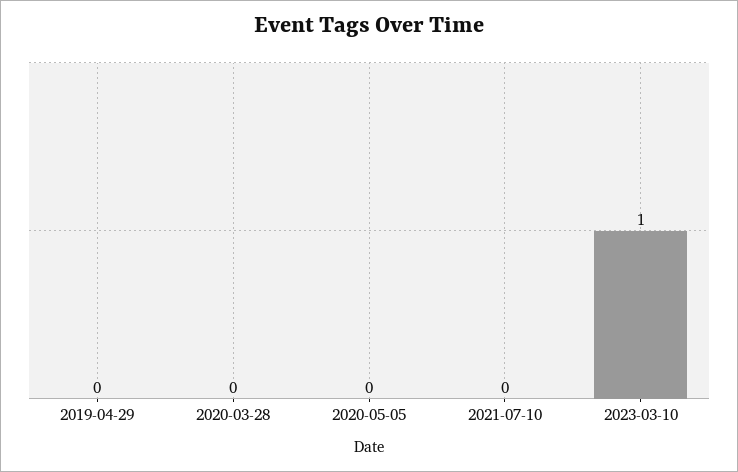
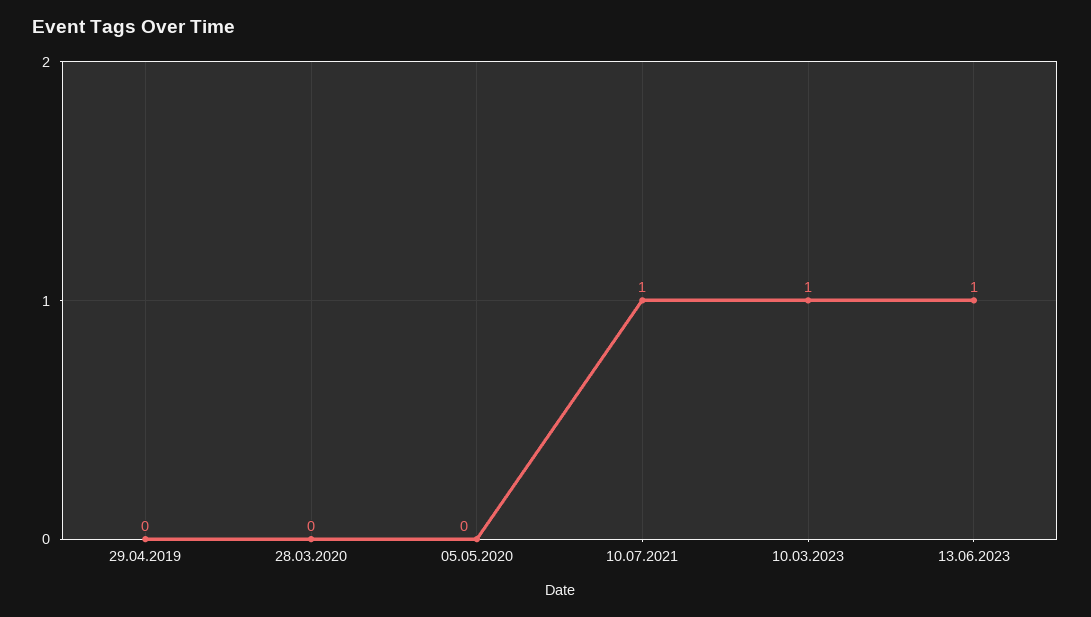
2021-07-10: 0 -> 1
13.06.2023: none -> 1

